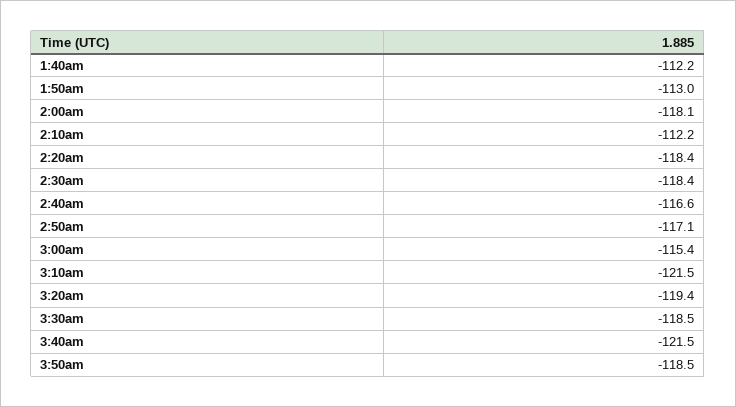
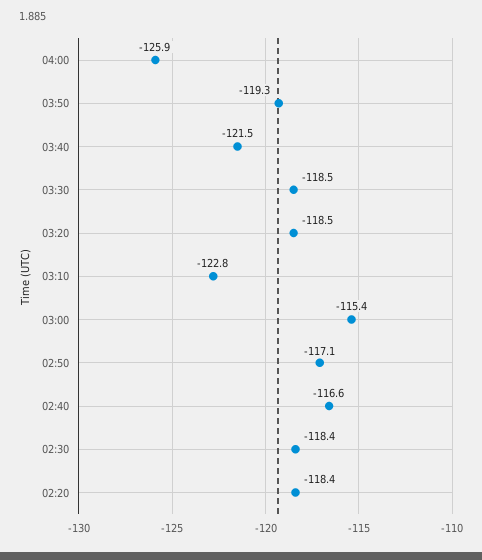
1:40am: -112.2 -> none
1:50am: -113 -> none
2:00am: -118.1 -> none
2:10am: -112.2 -> none
3:10am: -121.5 -> -122.8
3:20am: -119.4 -> -118.5
3:50am: -118.5 -> -119.3
04:00: none -> -125.9

